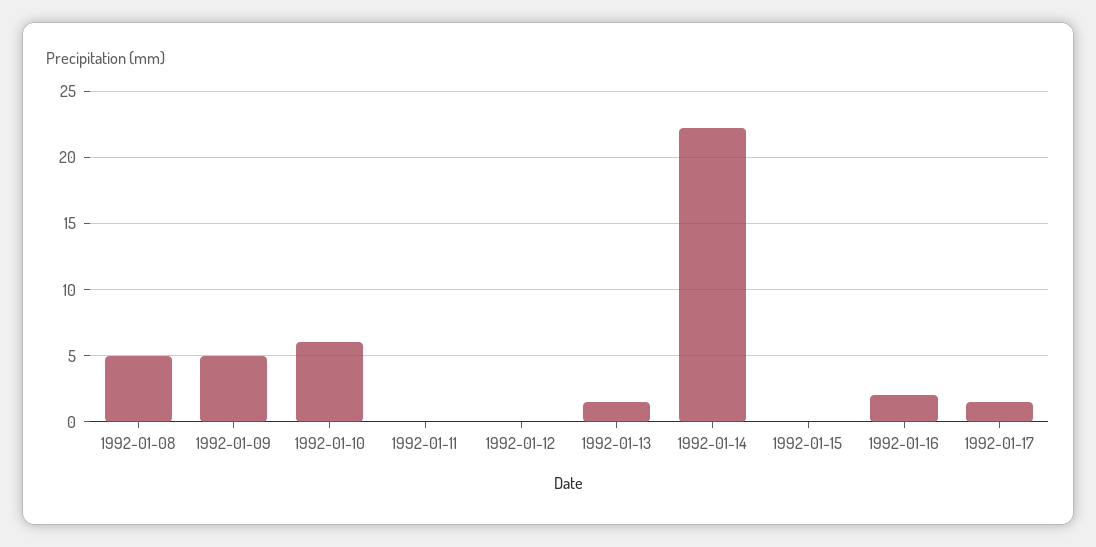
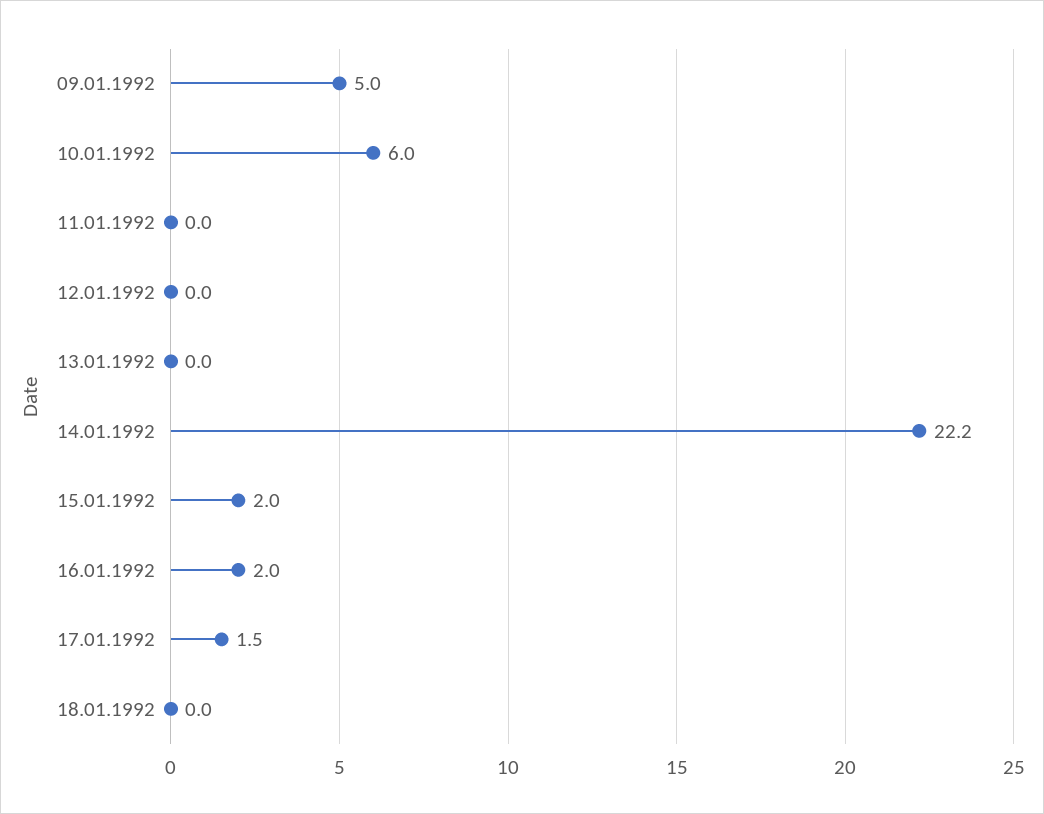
1992-01-08: 5 -> none
1992-01-13: 1.5 -> 0
1992-01-15: 0 -> 2
18.01.1992: none -> 0

